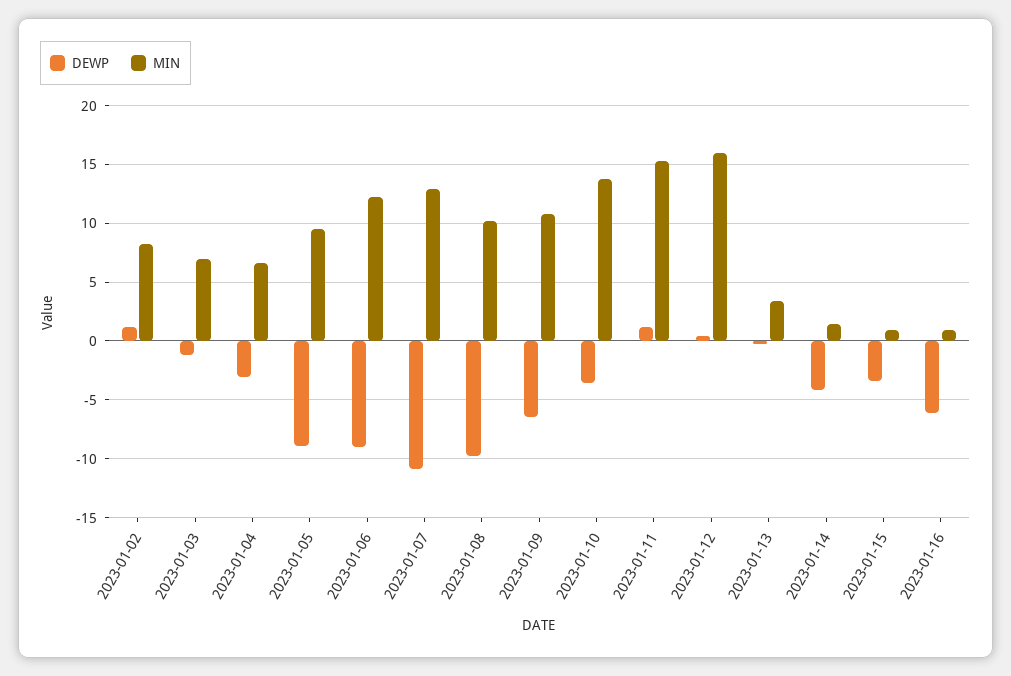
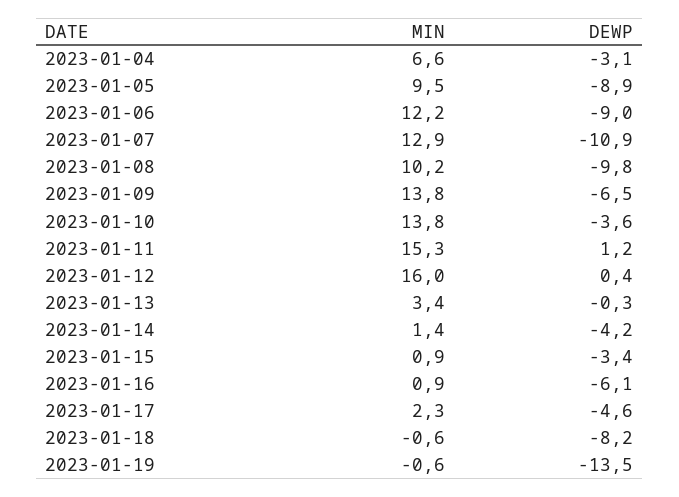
DEWP, 2023-01-02: 1 -> none
MIN, 2023-01-02: 8 -> none
DEWP, 2023-01-03: -1 -> none
MIN, 2023-01-03: 7 -> none
MIN, 2023-01-09: 11 -> 13.8
MIN, 2023-01-17: none -> 2.3
DEWP, 2023-01-17: none -> -4.6
MIN, 2023-01-18: none -> -0.6
DEWP, 2023-01-18: none -> -8.2
MIN, 2023-01-19: none -> -0.6
DEWP, 2023-01-19: none -> -13.5

